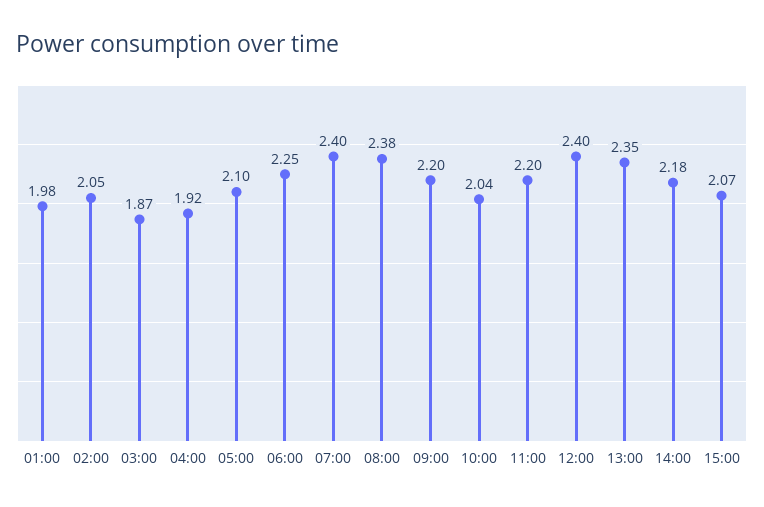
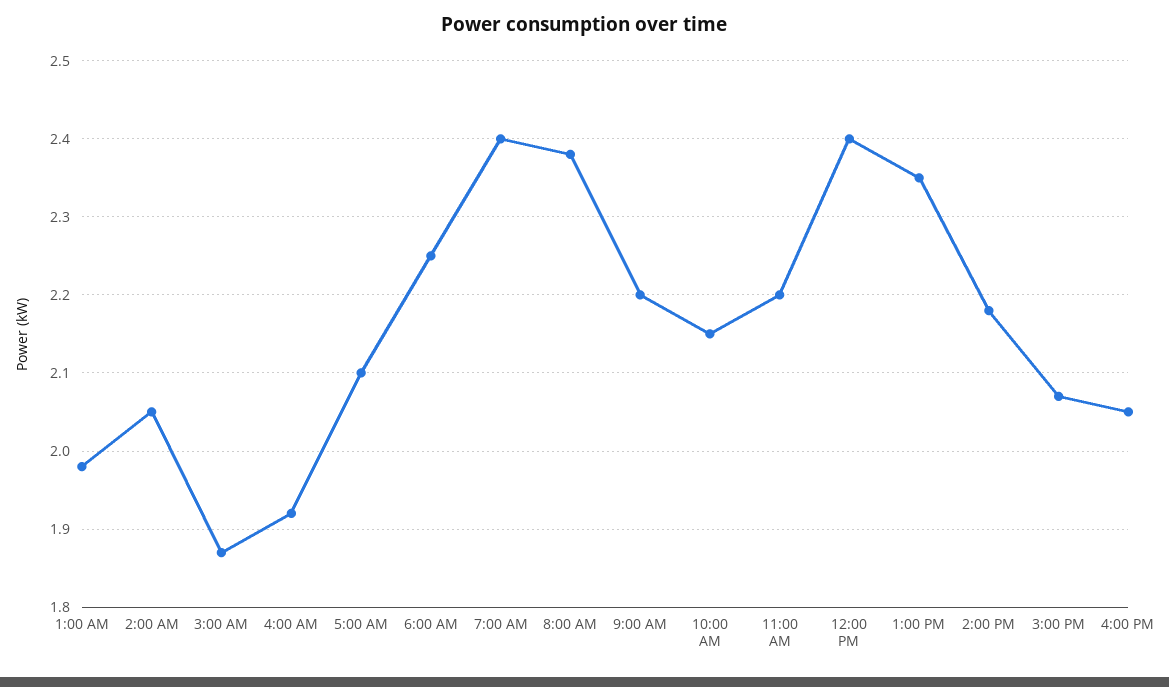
10:00: 2.04 -> 2.15
4:00 PM: none -> 2.05

